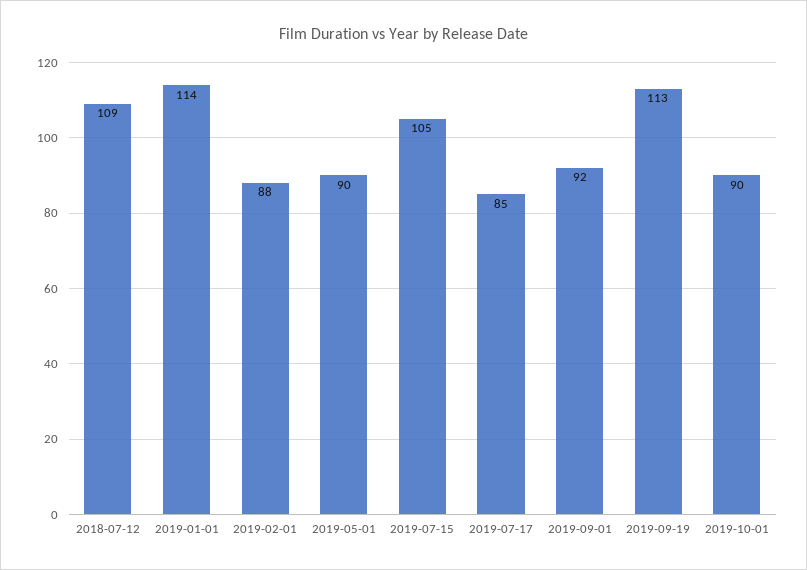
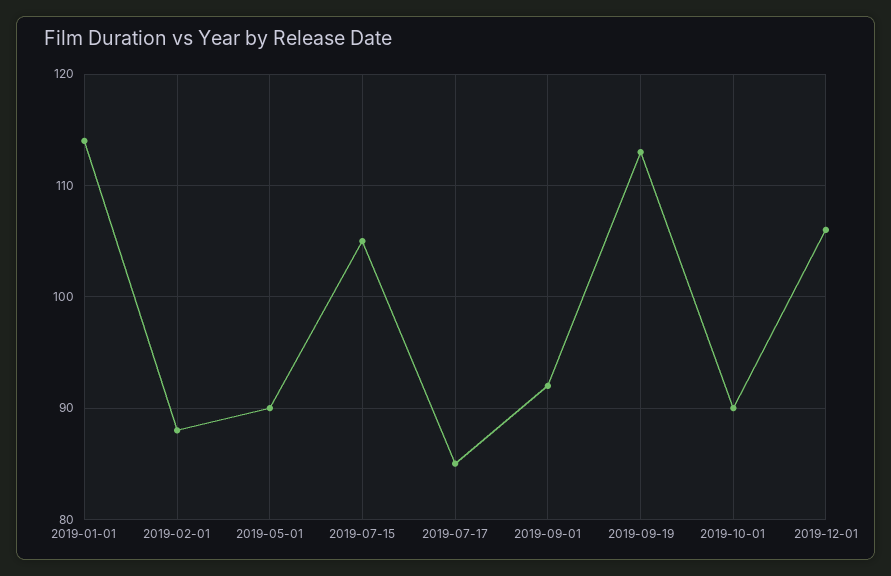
2018-07-12: 109 -> none
2019-12-01: none -> 106

